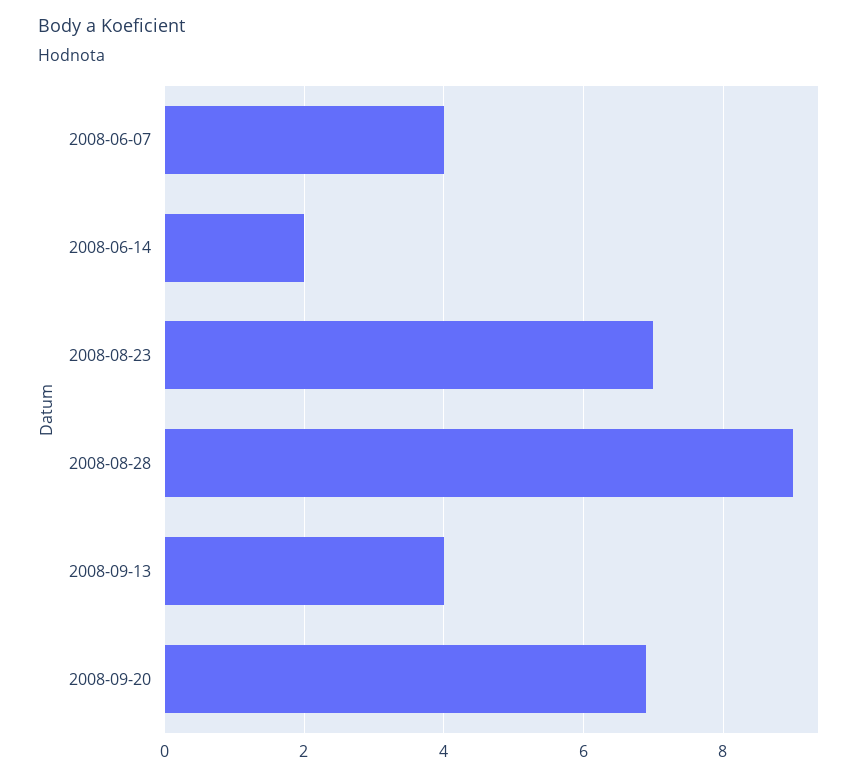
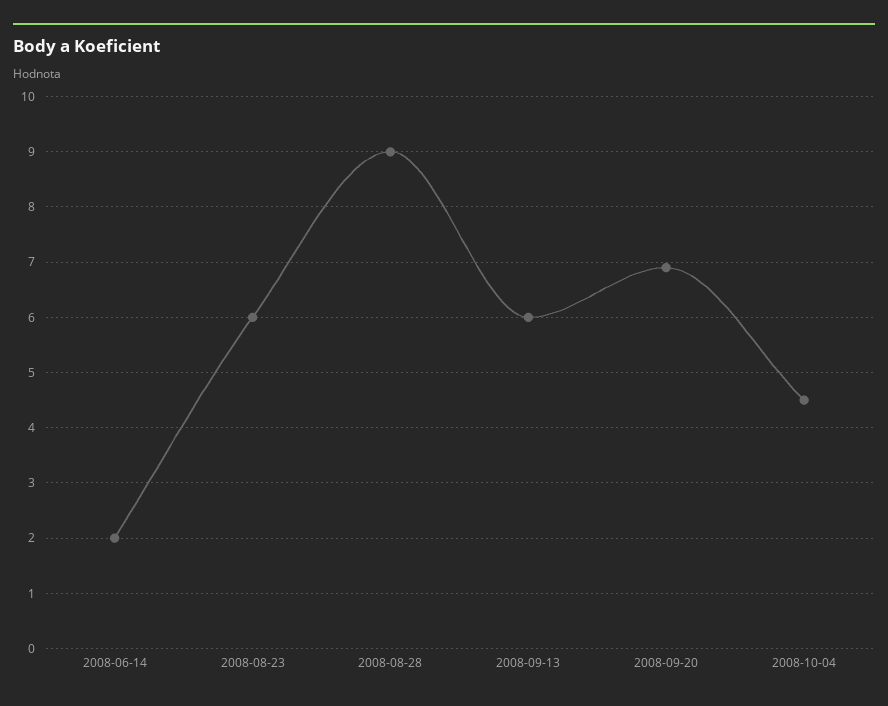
2008-06-07: 4 -> none
2008-08-23: 7 -> 6
2008-09-13: 4 -> 6
2008-10-04: none -> 4.5

